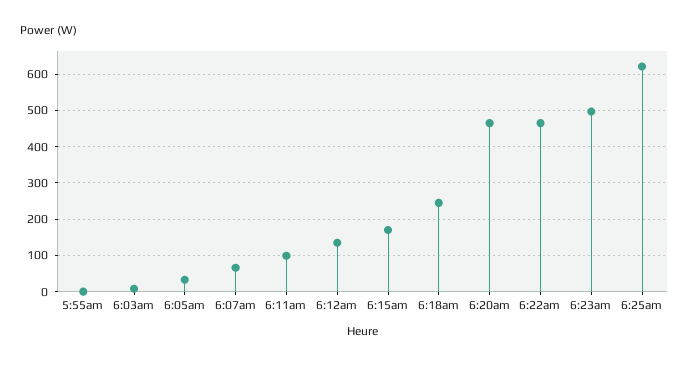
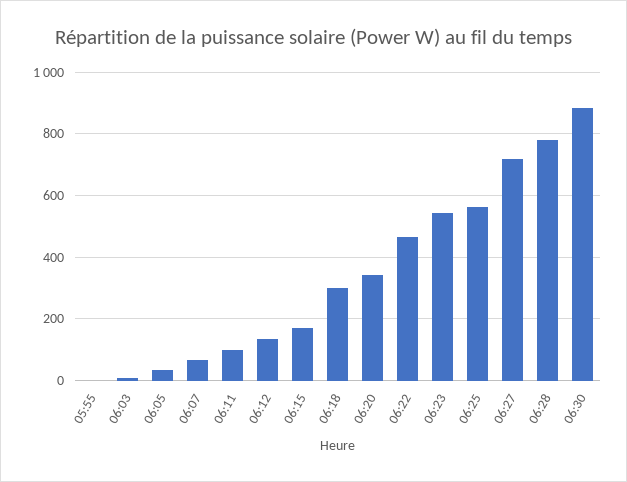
6:18am: 240 -> 300
6:20am: 460 -> 340
6:23am: 500 -> 540
6:25am: 620 -> 560
06:27: none -> 720
06:28: none -> 780
06:30: none -> 880

